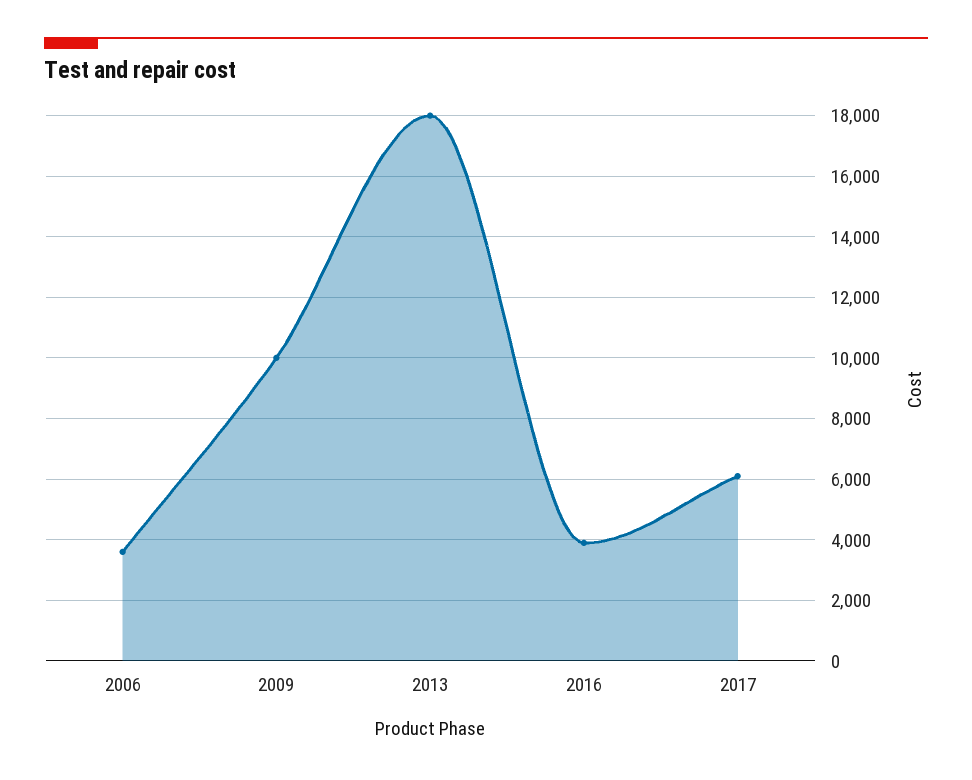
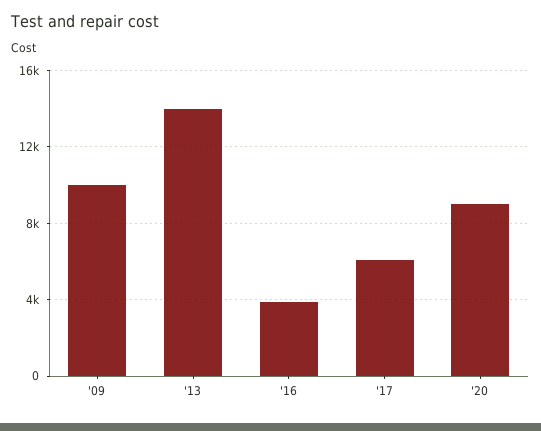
2006: 3600 -> none
2013: 18000 -> 14000
'20: none -> 9000

